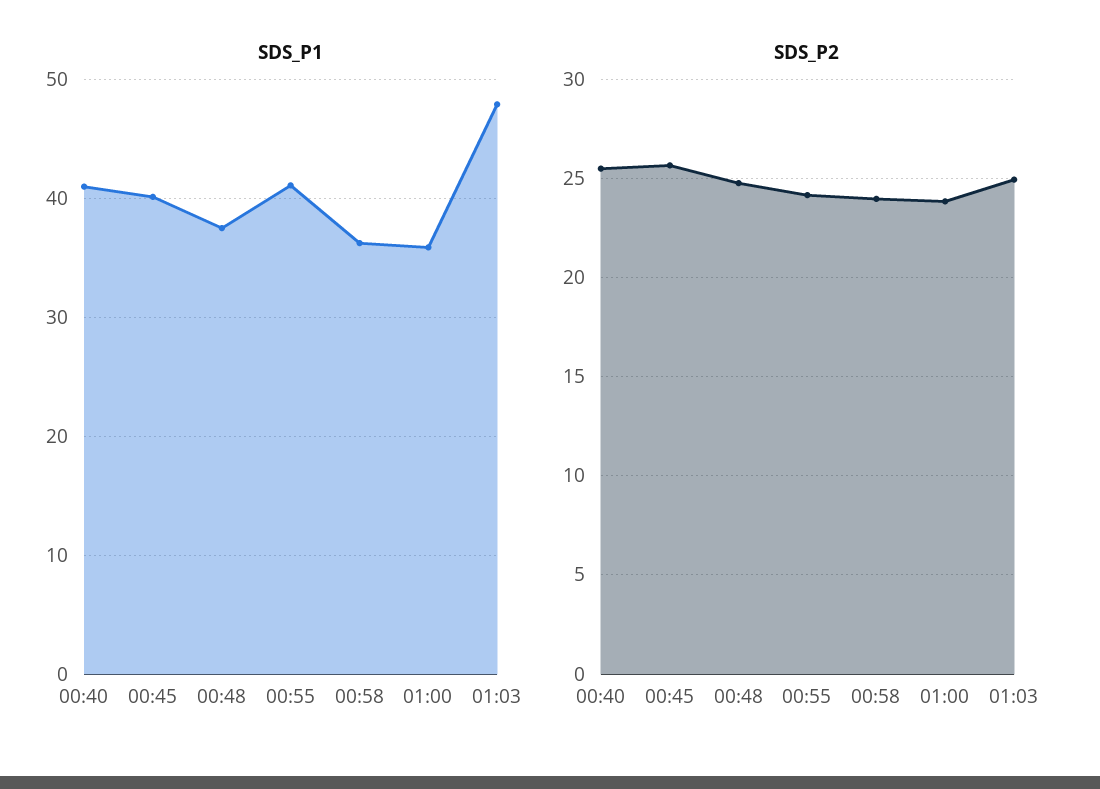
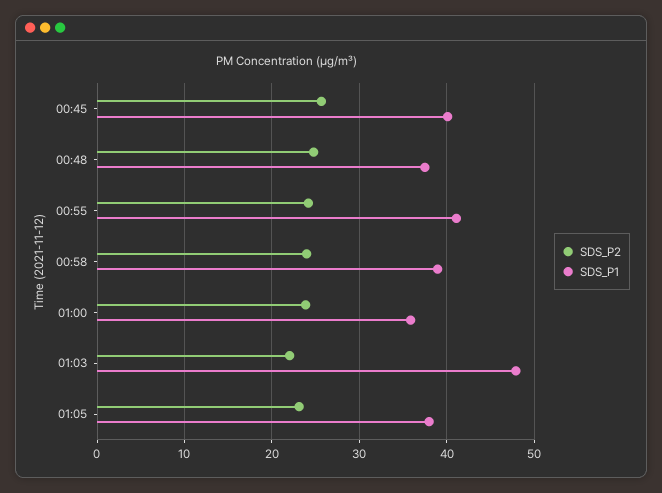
SDS_P1, 00:40: 41 -> none
SDS_P1, 00:58: 36 -> 39
SDS_P2, 00:40: 25.5 -> none
SDS_P2, 01:03: 25 -> 22
SDS_P2, 01:05: none -> 23
SDS_P1, 01:05: none -> 38

